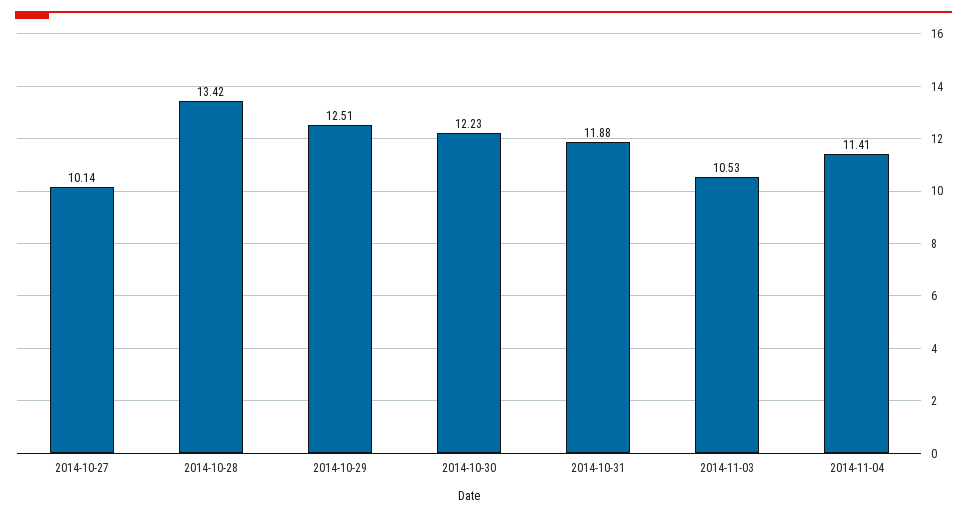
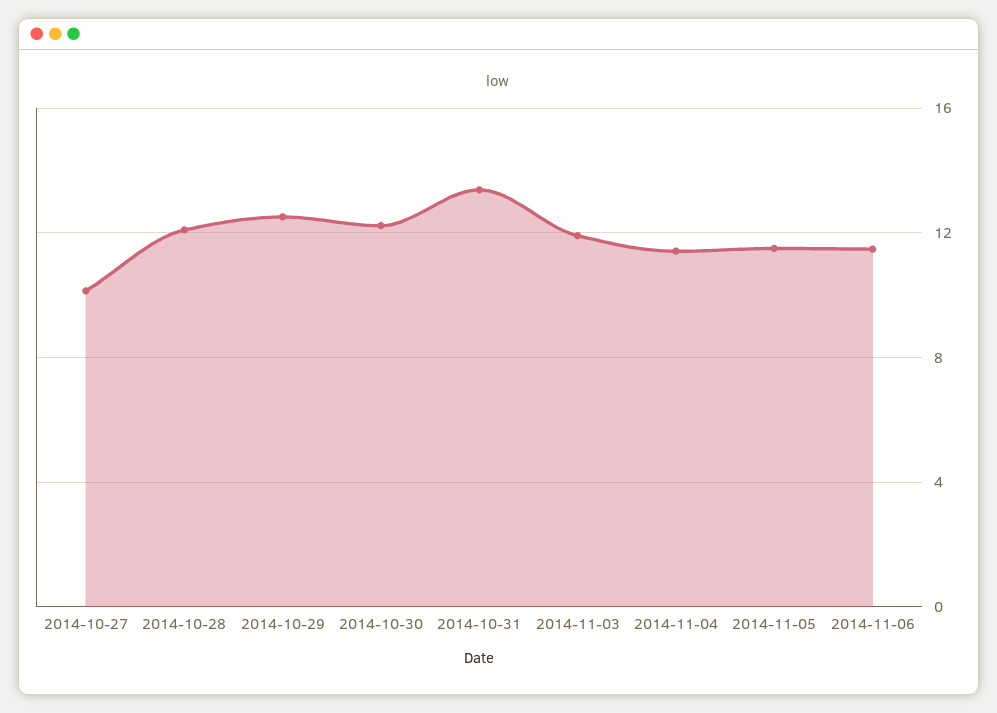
2014-10-28: 13.42 -> 12
2014-10-31: 11.88 -> 13.5
2014-11-03: 10.53 -> 12
2014-11-05: none -> 11.5
2014-11-06: none -> 11.5

